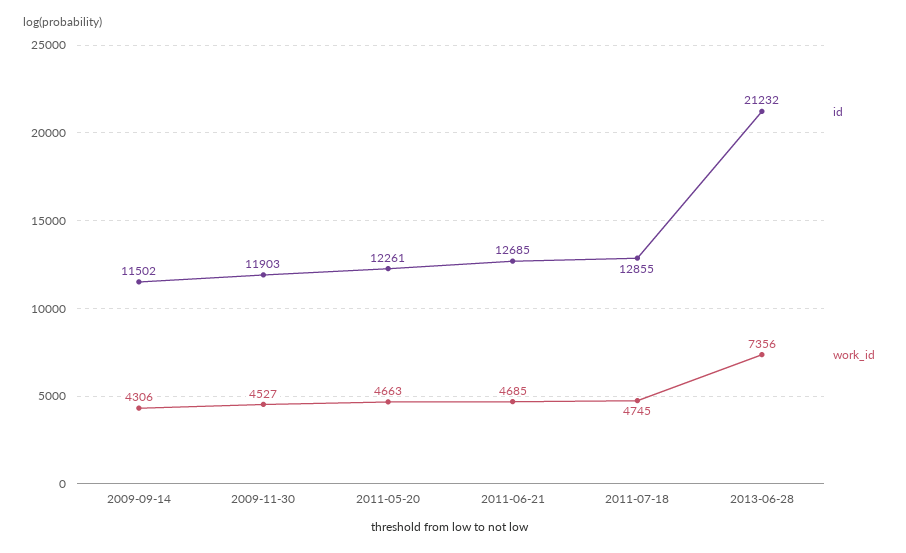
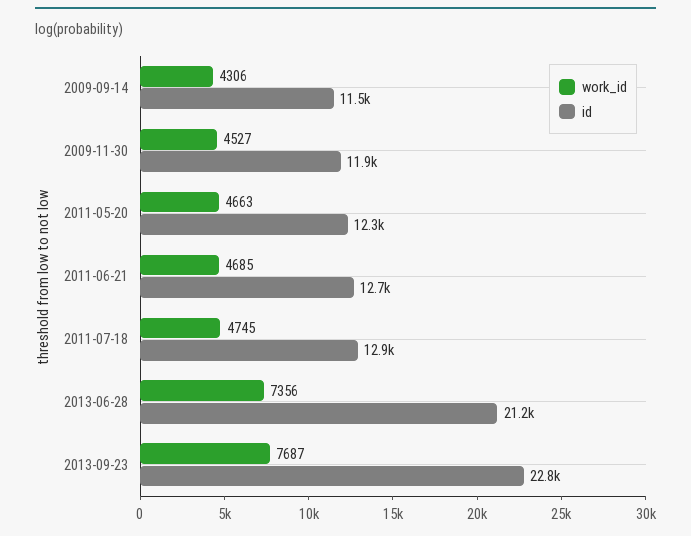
work_id, 2013-09-23: none -> 7687
id, 2013-09-23: none -> 22800

